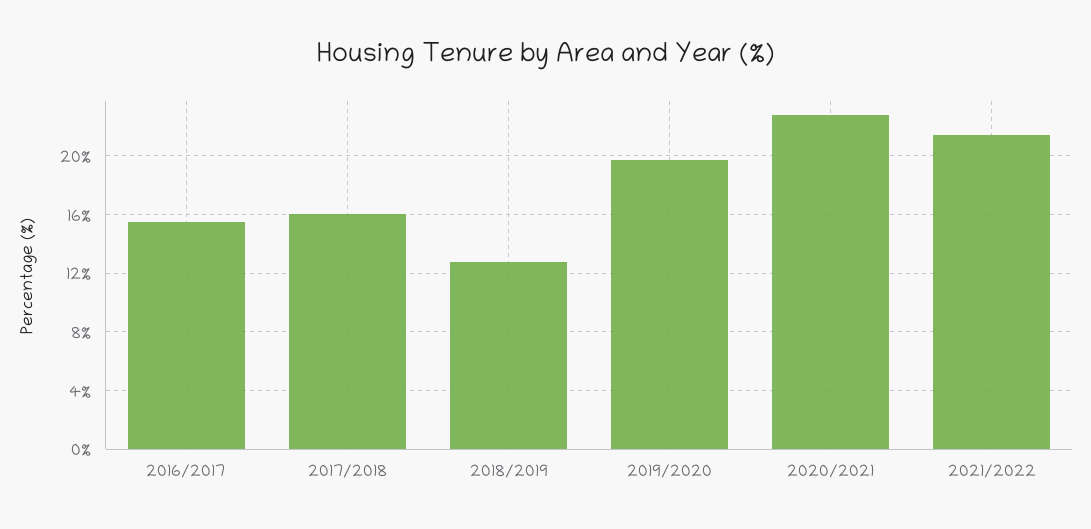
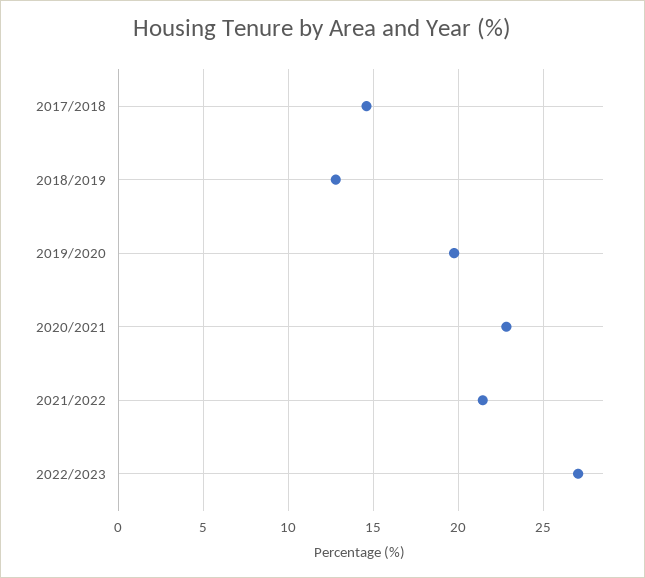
2016/2017: 15.5 -> none
2017/2018: 16 -> 14.5
2022/2023: none -> 27

